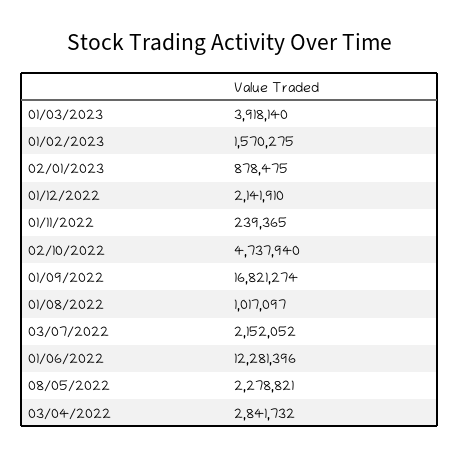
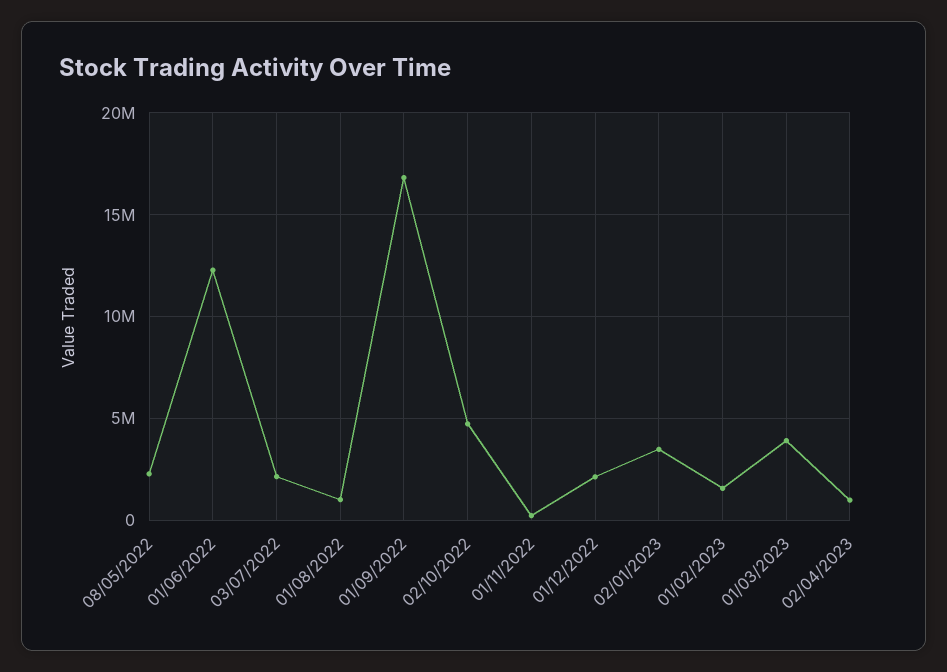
02/01/2023: 878475 -> 3500000
03/04/2022: 2841732 -> none
02/04/2023: none -> 1000000

